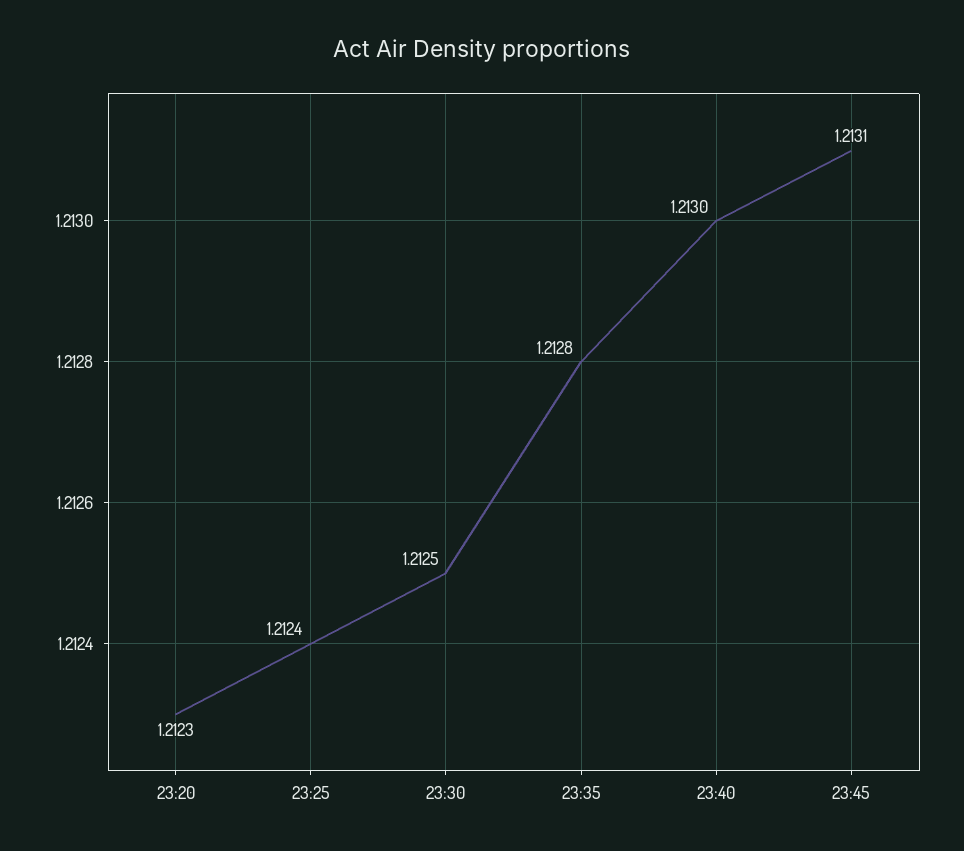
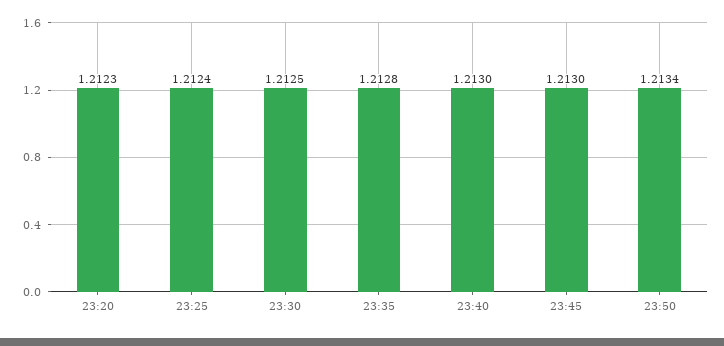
23:45: 1.2131 -> 1.213
23:50: none -> 1.2134

